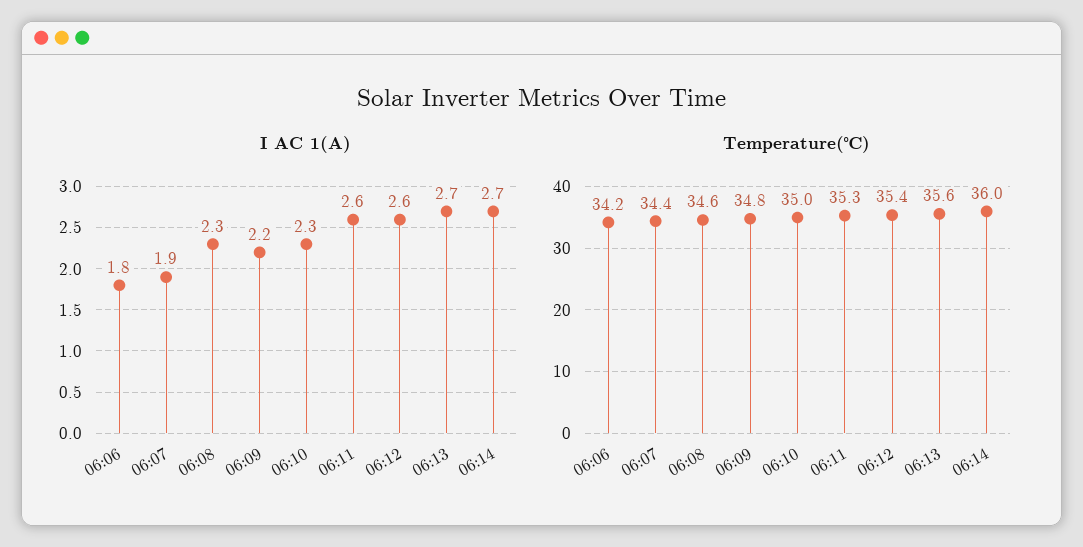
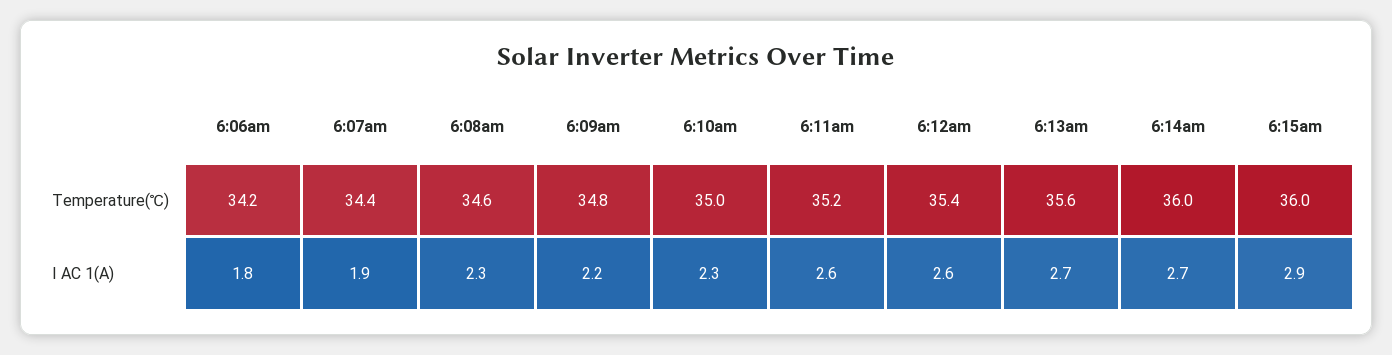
Temperature(℃), 06:11: 35.3 -> 35.2
Temperature(℃), 6:15am: none -> 36
I AC 1(A), 6:15am: none -> 2.9

